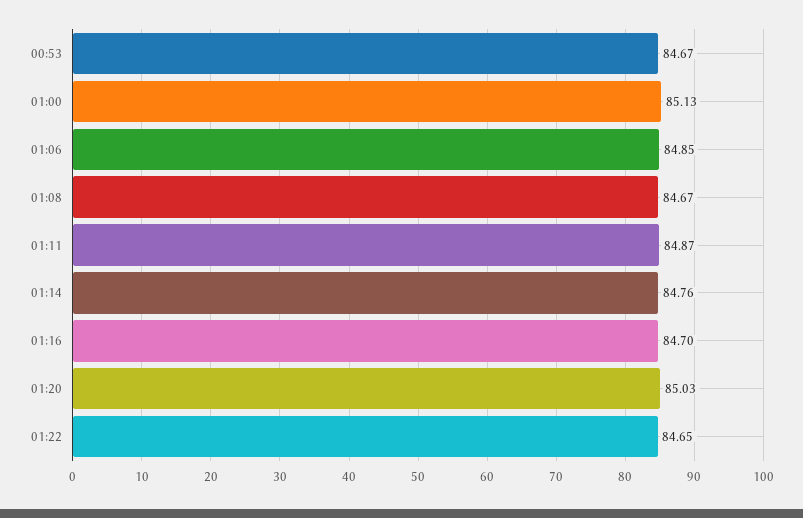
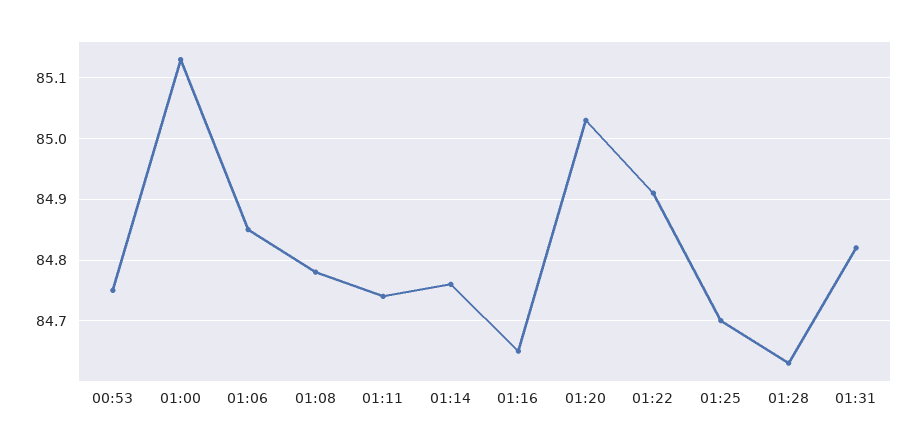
00:53: 84.67 -> 84.75
01:08: 84.67 -> 84.78
01:11: 84.87 -> 84.74
01:16: 84.7 -> 84.65
01:22: 84.65 -> 84.91
01:25: none -> 84.7
01:28: none -> 84.63
01:31: none -> 84.82

